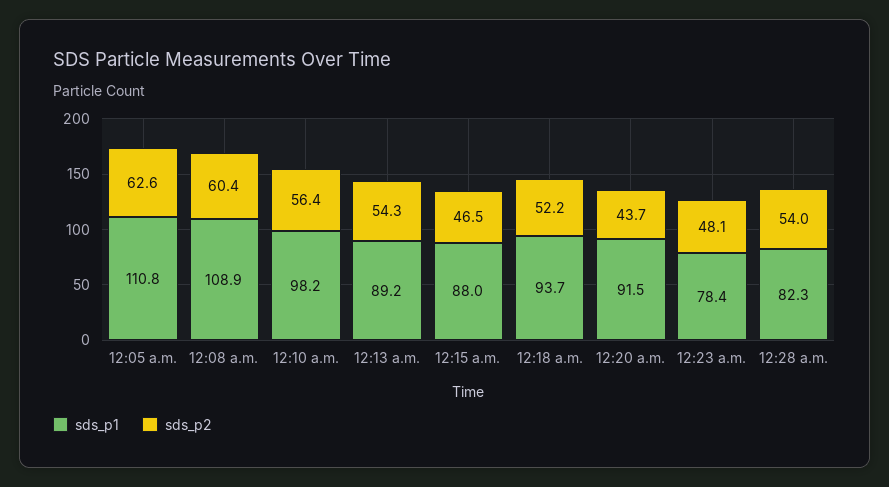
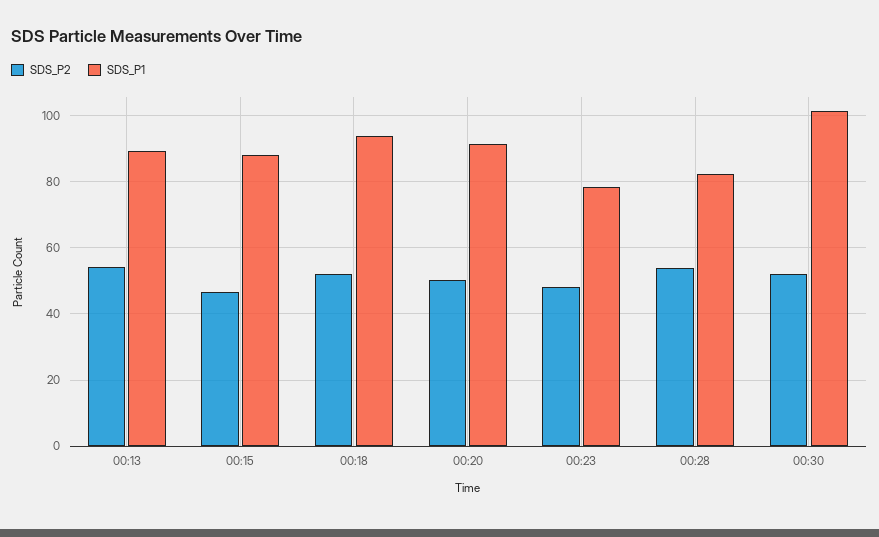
sds_p1, 12:05 a.m.: 110.8 -> none
sds_p2, 12:05 a.m.: 62.6 -> none
sds_p1, 12:08 a.m.: 108.9 -> none
sds_p2, 12:08 a.m.: 60.4 -> none
sds_p1, 12:10 a.m.: 98.2 -> none
sds_p2, 12:10 a.m.: 56.4 -> none
sds_p2, 12:20 a.m.: 43.7 -> 50
sds_p2, 00:30: none -> 52
sds_p1, 00:30: none -> 102

